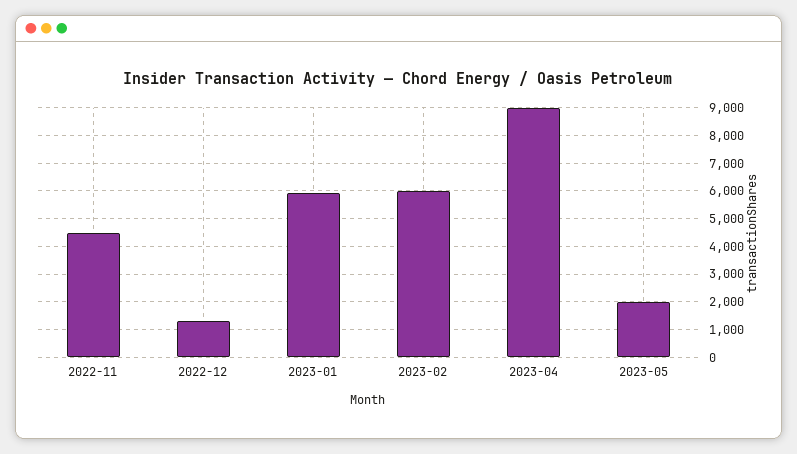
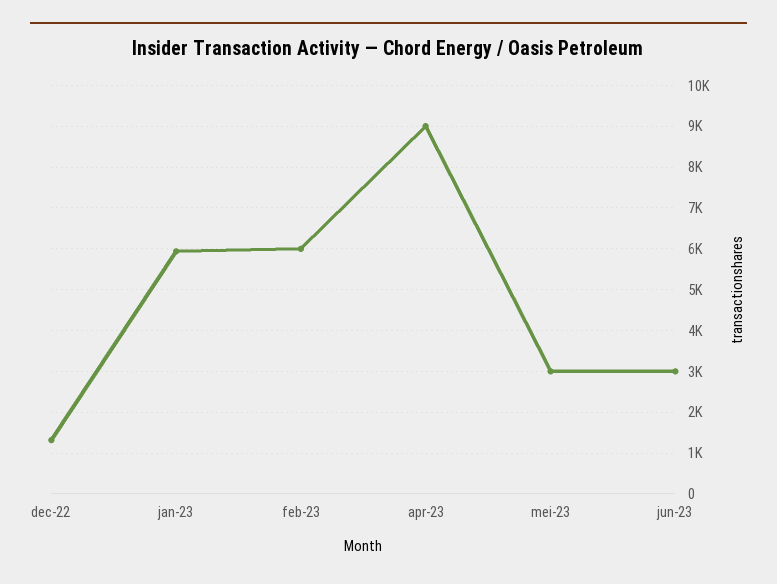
2022-11: 4500 -> none
2023-05: 2000 -> 3000
jun-23: none -> 3000

